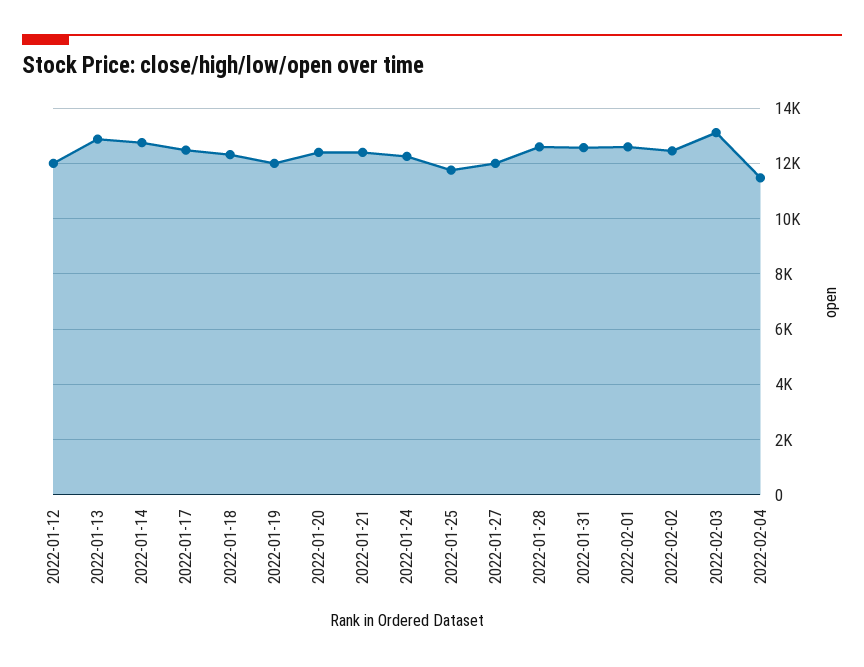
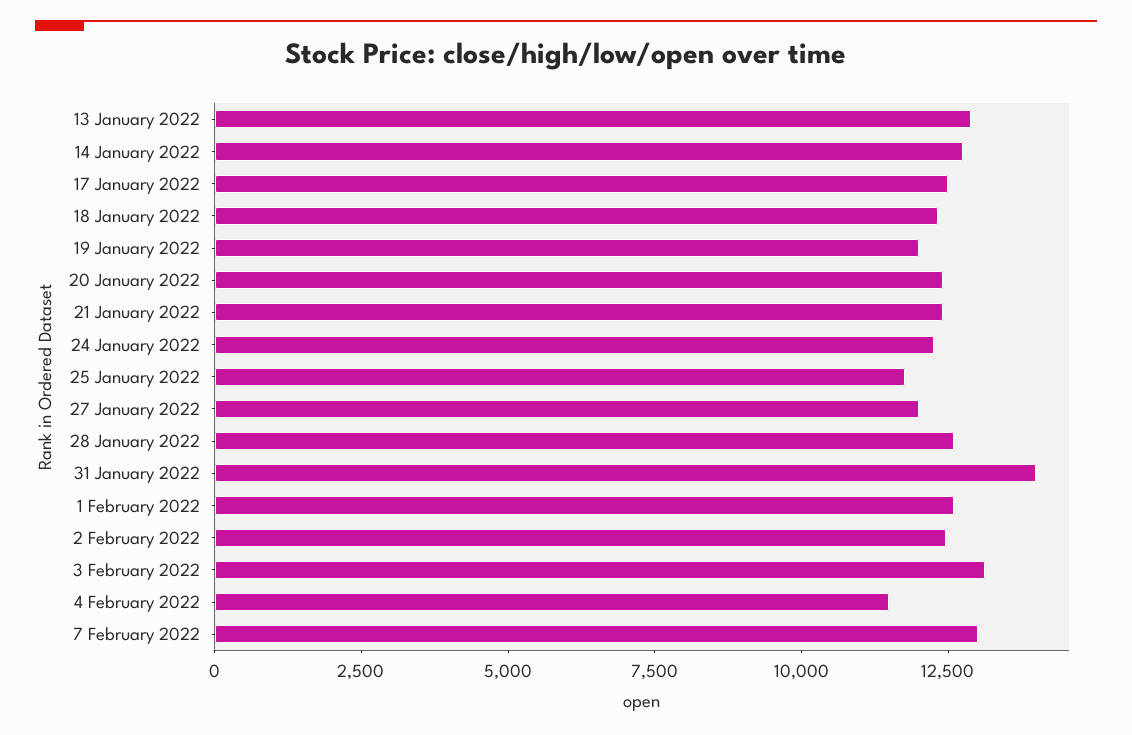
2022-01-12: 12000 -> none
2022-01-31: 12500 -> 14000
7 February 2022: none -> 13000

